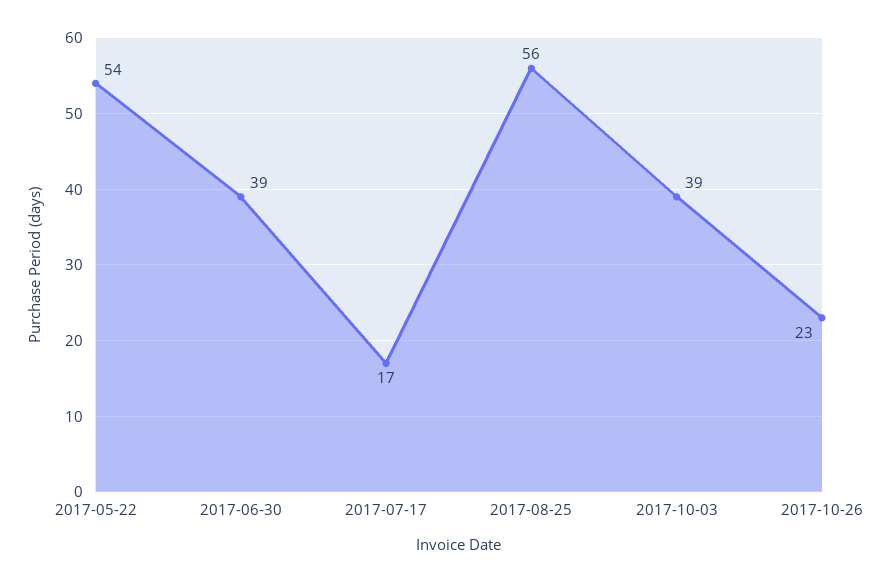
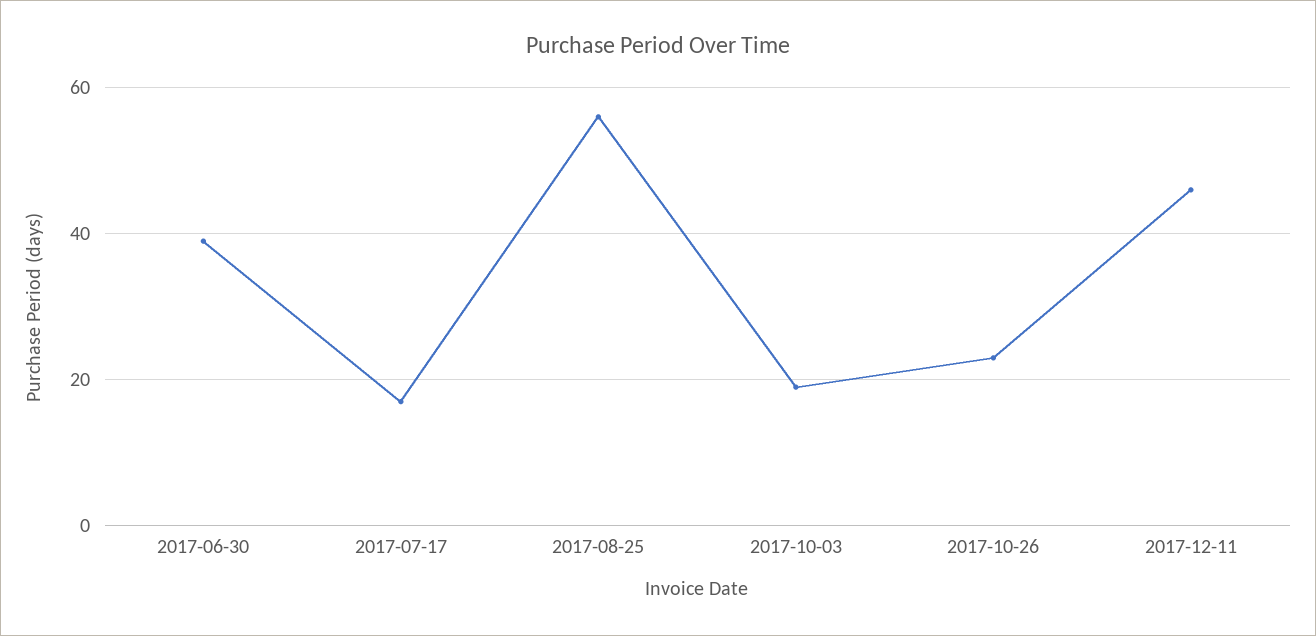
2017-05-22: 54 -> none
2017-10-03: 39 -> 20
2017-12-11: none -> 45

